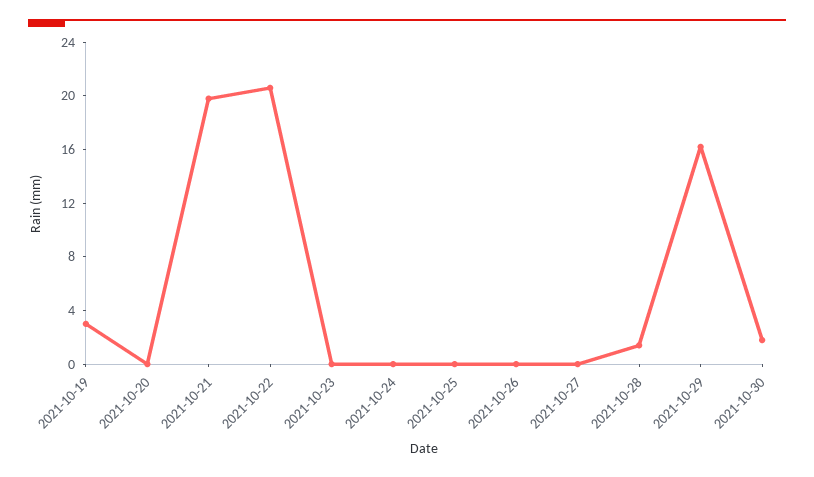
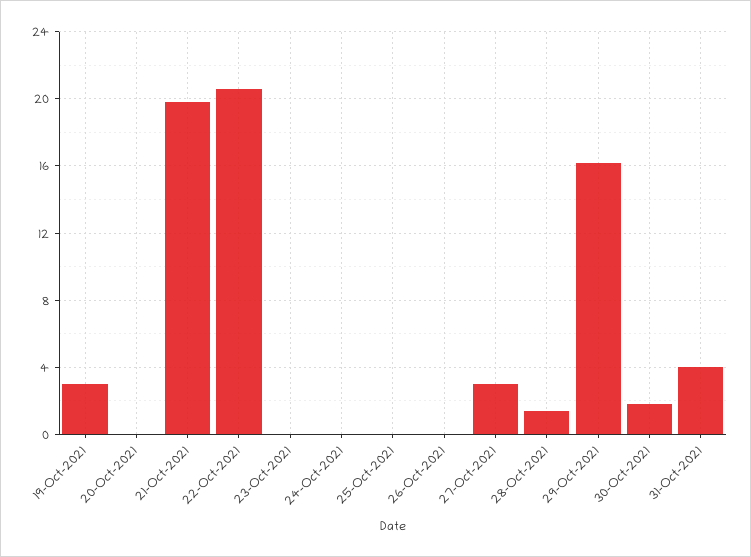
2021-10-27: 0 -> 3
31-Oct-2021: none -> 4

